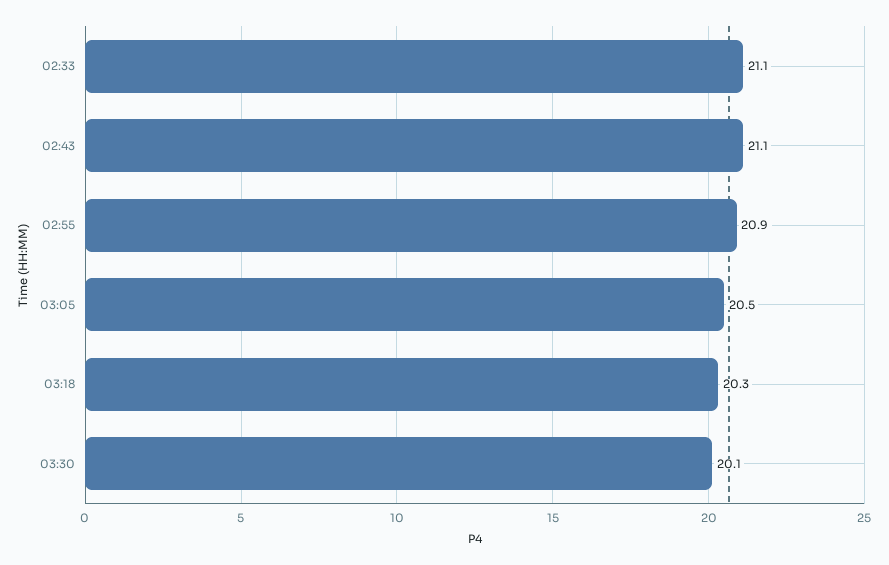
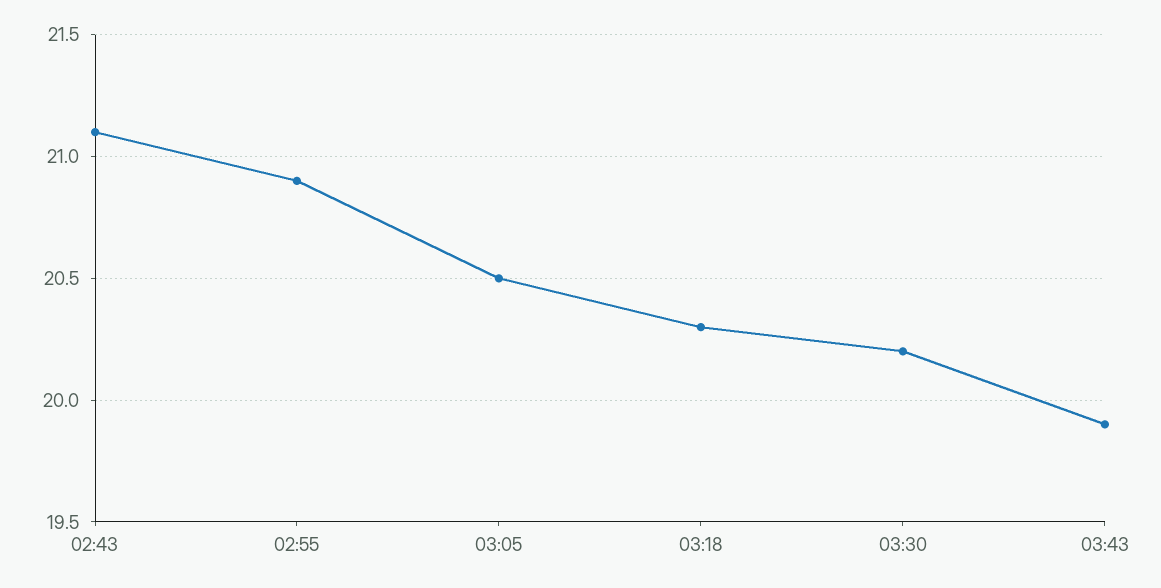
02:33: 21.1 -> none
03:30: 20.1 -> 20.2
03:43: none -> 19.9

